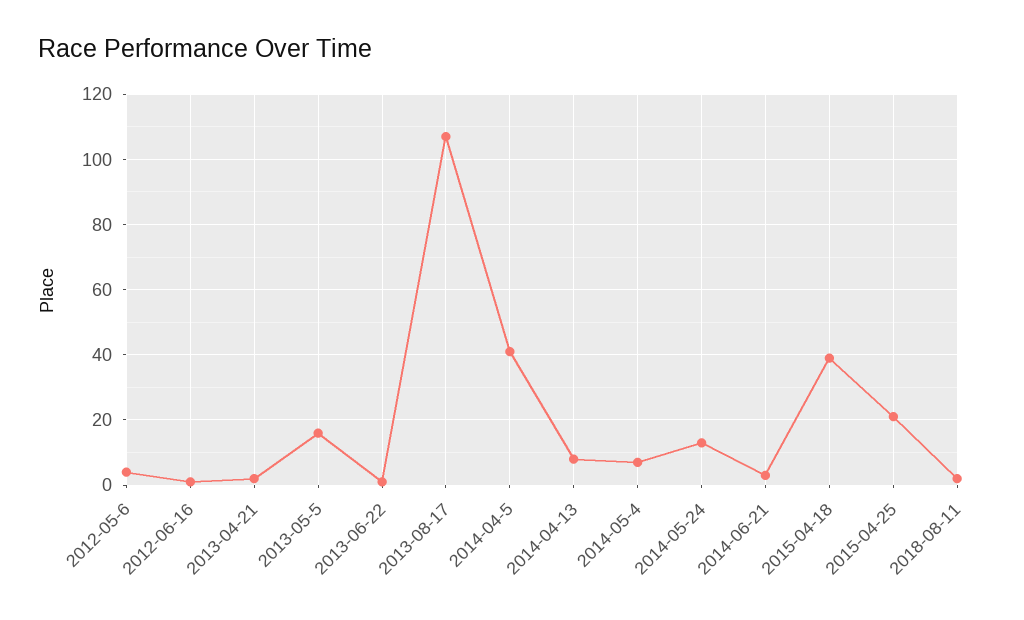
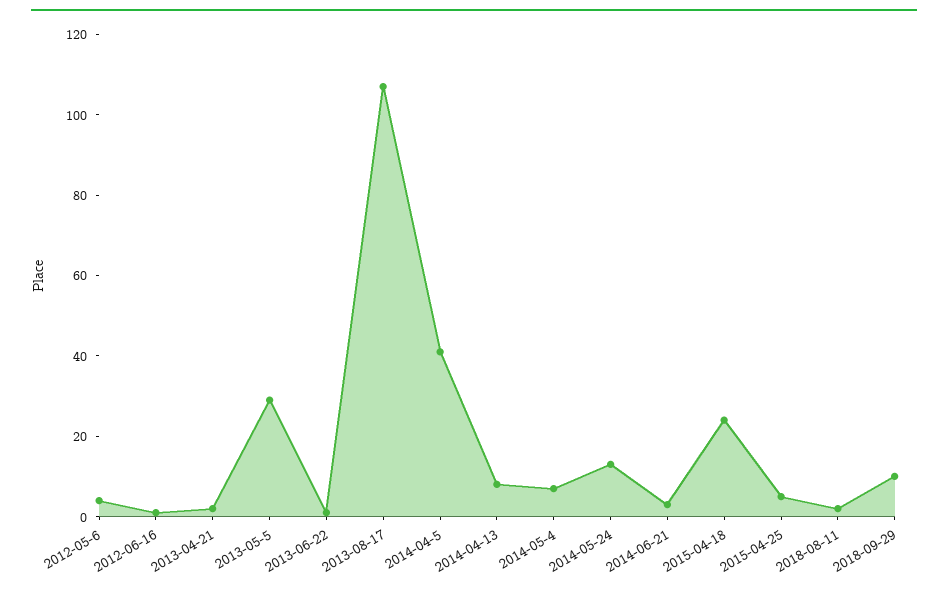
2013-05-5: 15 -> 30
2015-04-18: 40 -> 25
2015-04-25: 20 -> 5
2018-09-29: none -> 10

